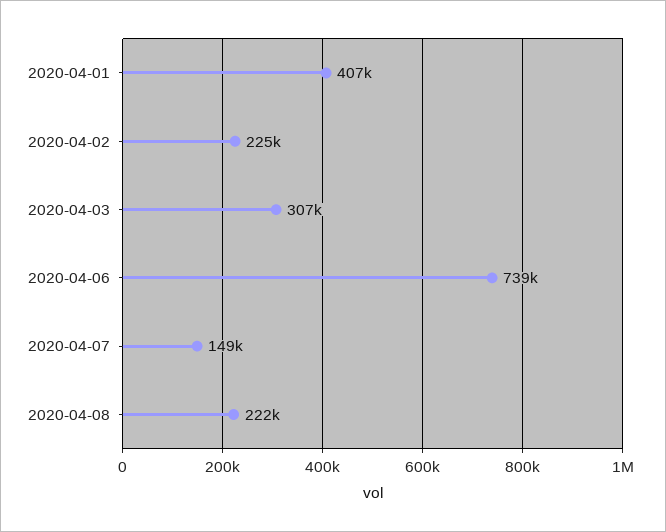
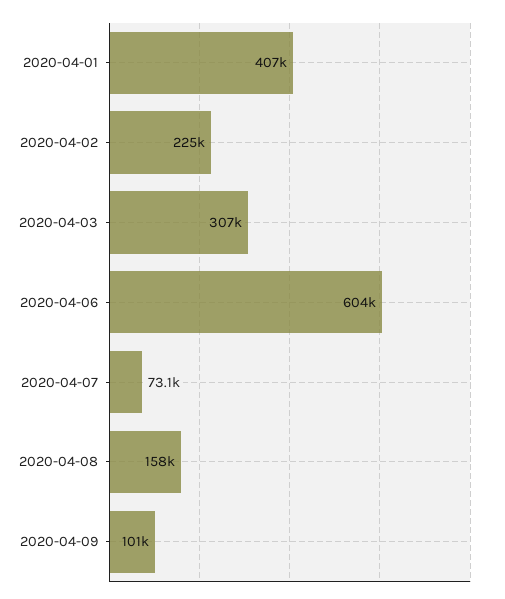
2020-04-06: 739000 -> 604000
2020-04-07: 149000 -> 73100
2020-04-08: 222000 -> 158000
2020-04-09: none -> 101000

